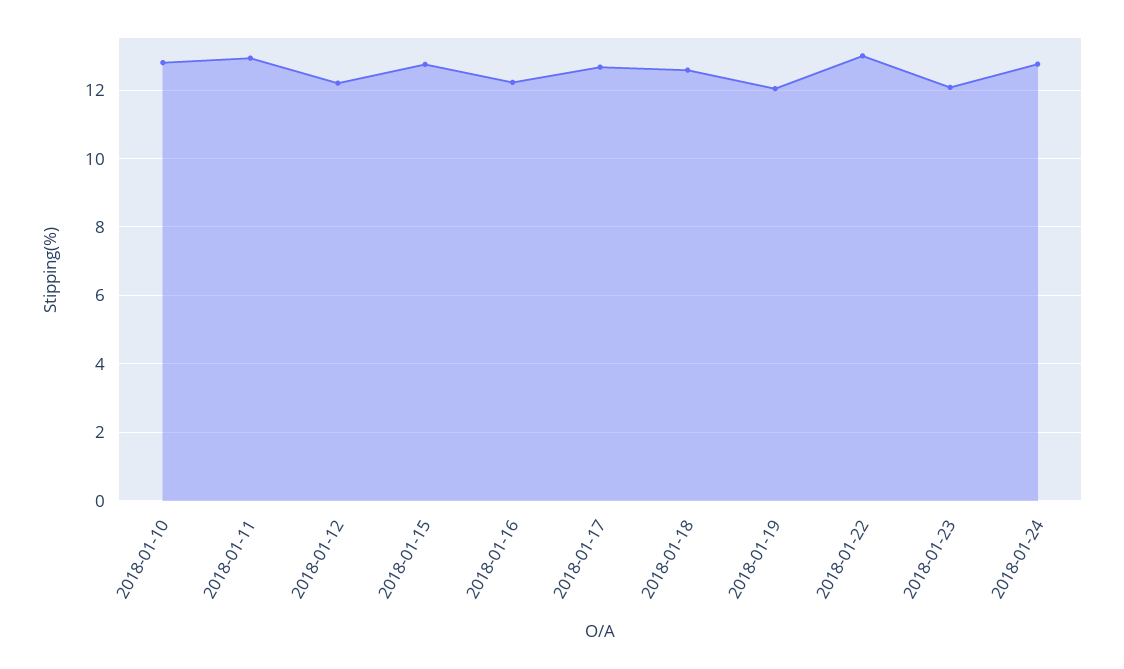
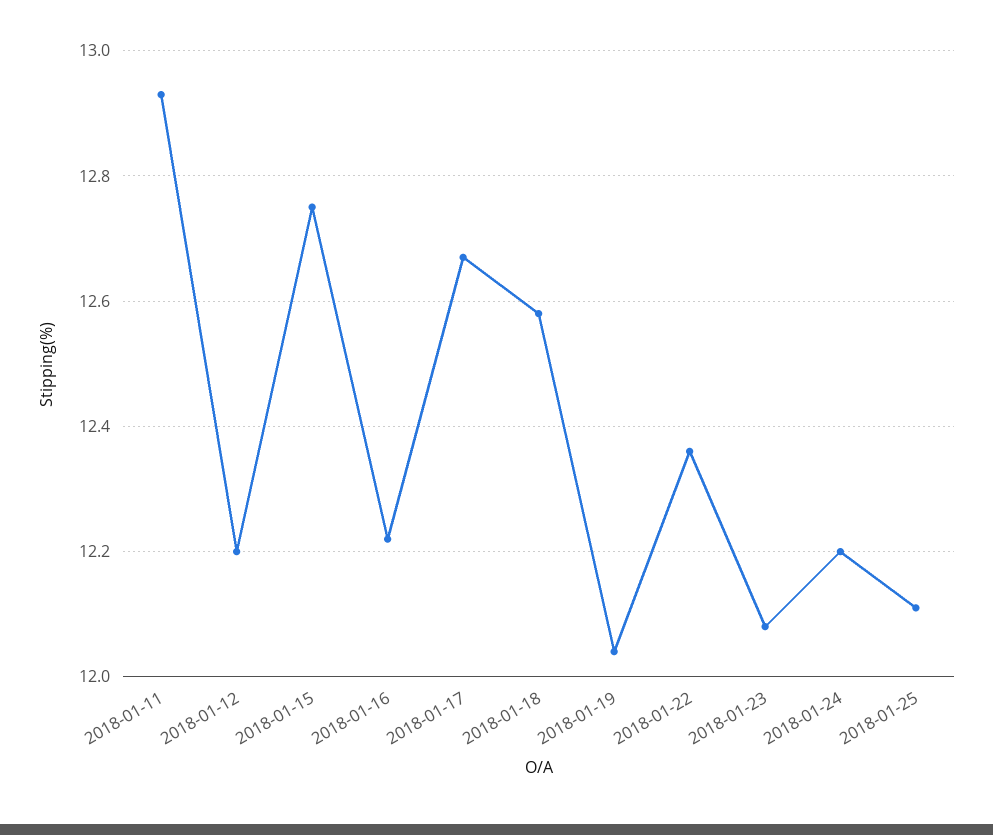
2018-01-10: 12.8 -> none
2018-01-22: 13 -> 12.35
2018-01-24: 12.8 -> 12.2
2018-01-25: none -> 12.1

